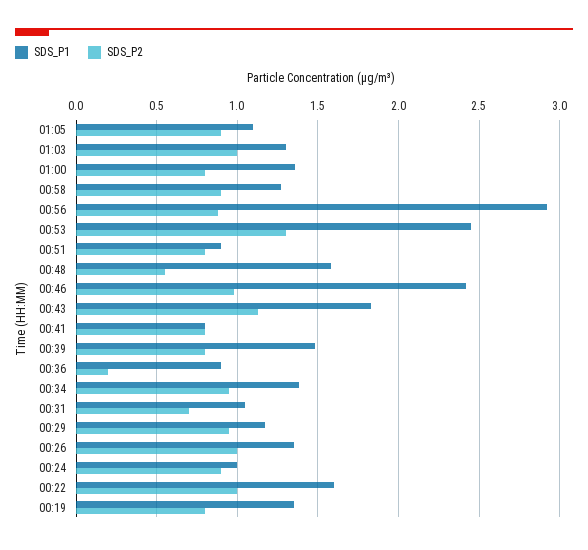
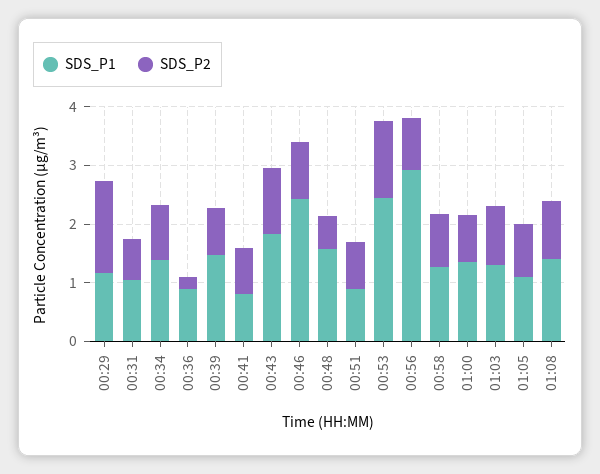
SDS_P2, 00:29: 0.95 -> 1.6
SDS_P1, 00:26: 1.35 -> none
SDS_P2, 00:26: 1 -> none
SDS_P1, 00:24: 1 -> none
SDS_P2, 00:24: 0.9 -> none
SDS_P1, 00:22: 1.6 -> none
SDS_P2, 00:22: 1 -> none
SDS_P1, 00:19: 1.35 -> none
SDS_P2, 00:19: 0.8 -> none
SDS_P1, 01:08: none -> 1.4
SDS_P2, 01:08: none -> 1

